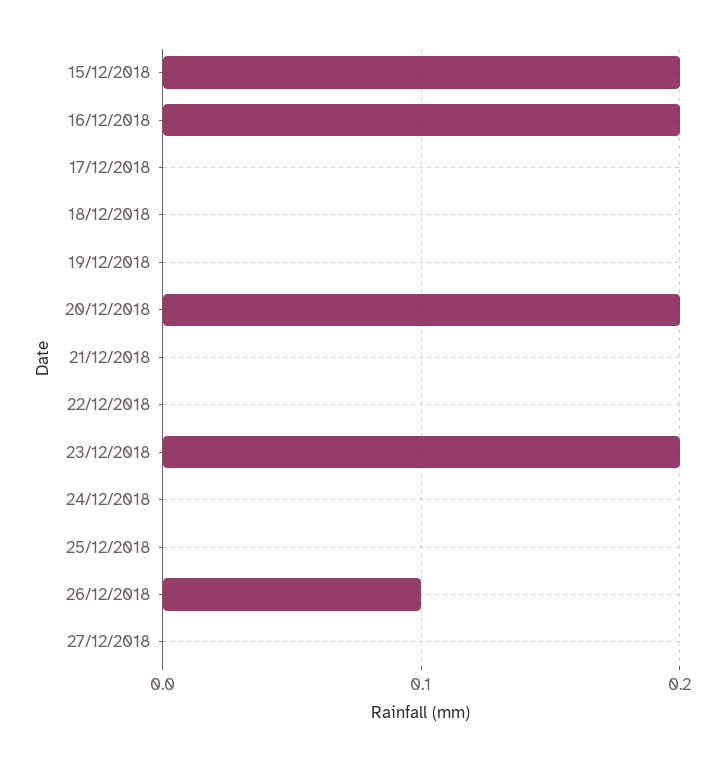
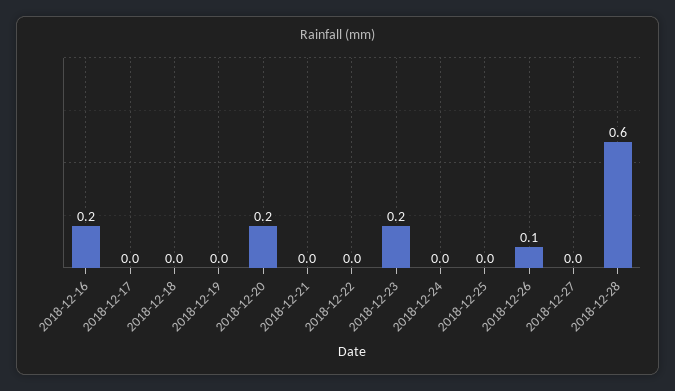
15/12/2018: 0.2 -> none
2018-12-28: none -> 0.6

